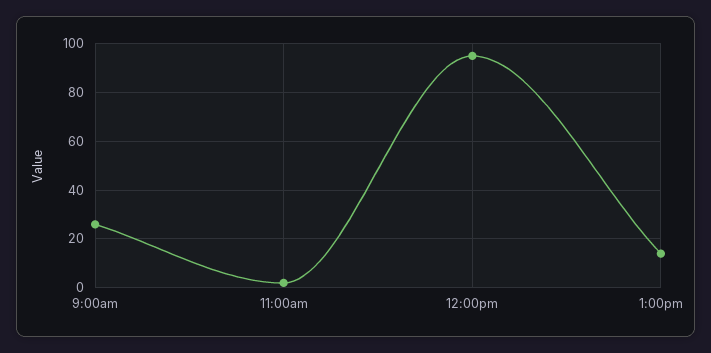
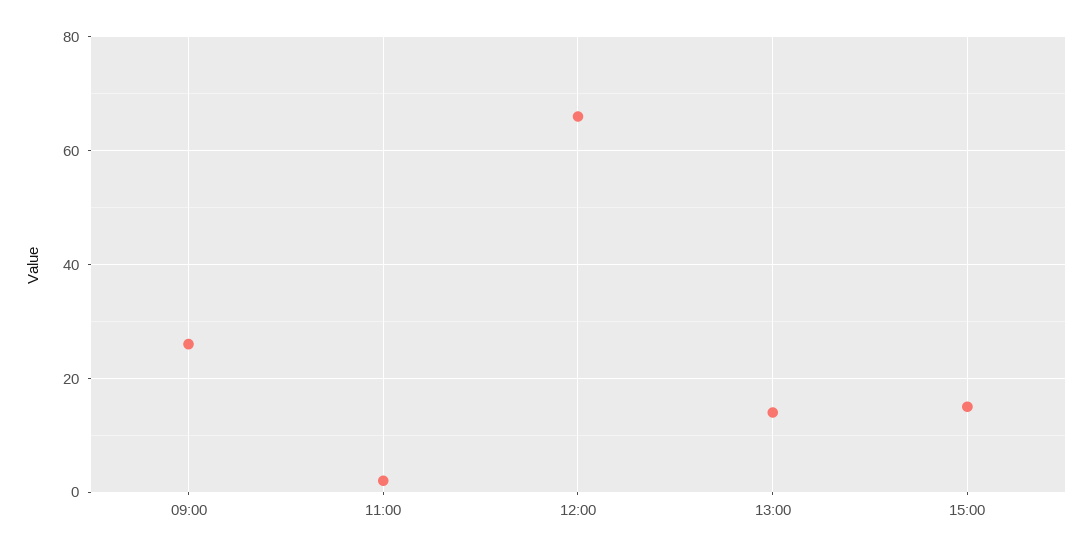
12:00pm: 95 -> 65
15:00: none -> 15

